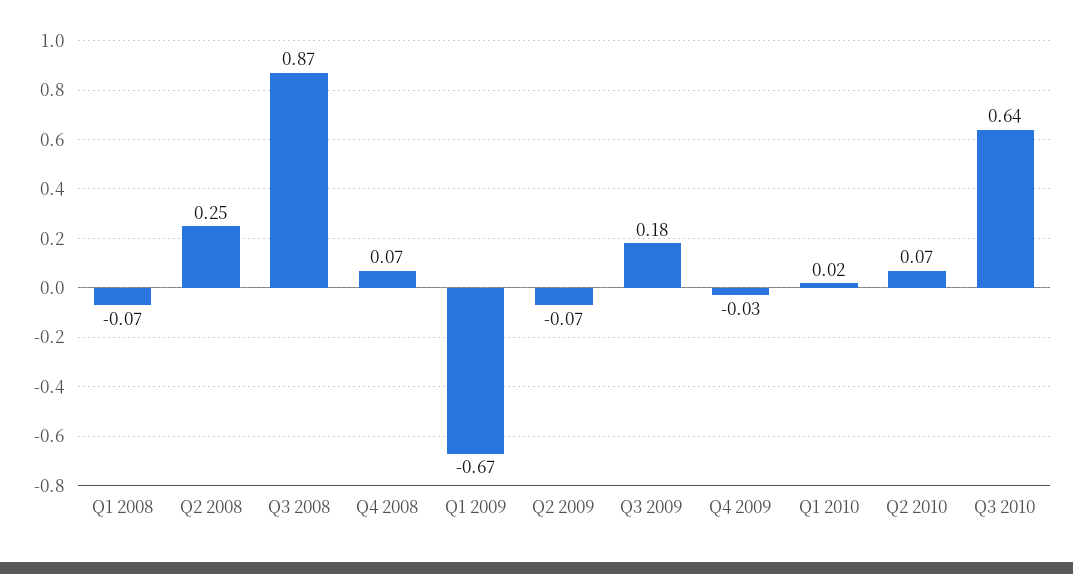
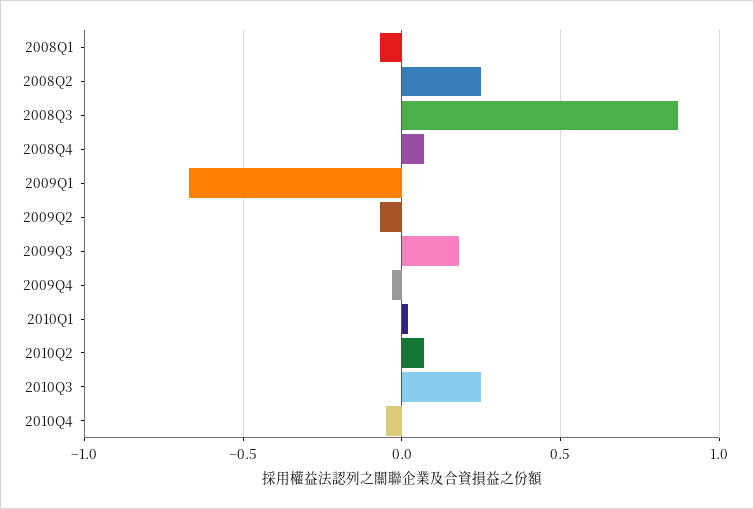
Q3 2010: 0.64 -> 0.25
2010Q4: none -> -0.05

